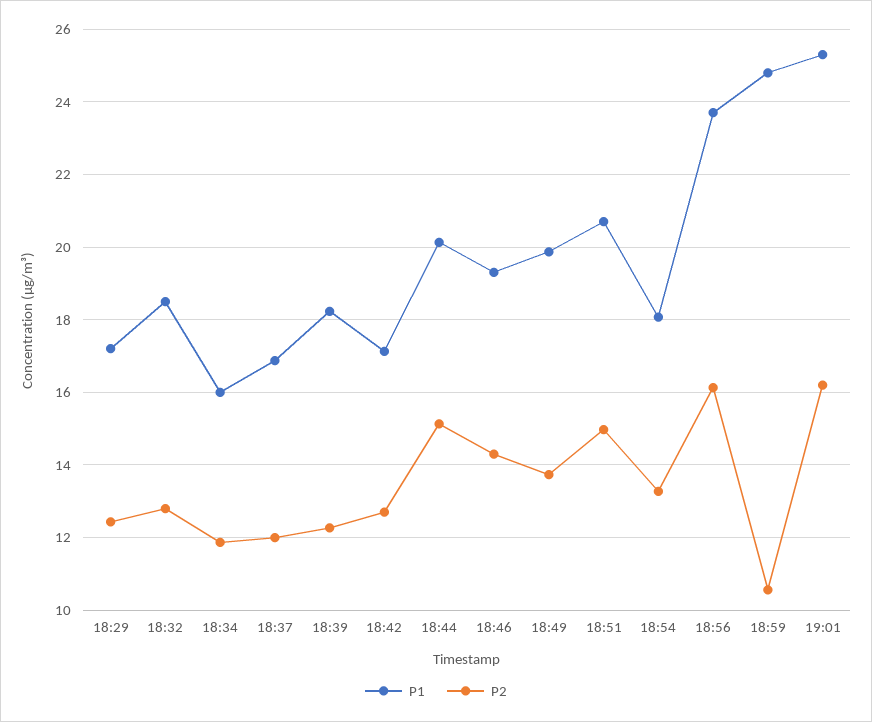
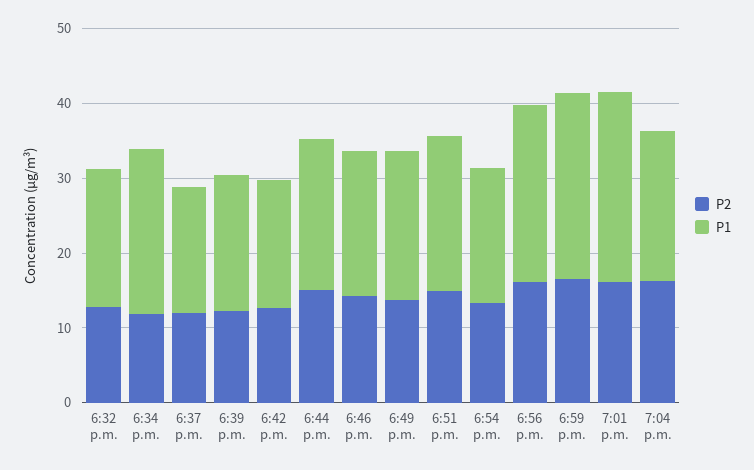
P1, 18:29: 17.2 -> none
P2, 18:29: 12.4 -> none
P1, 18:34: 16 -> 22
P2, 18:59: 10.6 -> 16
P2, 7:04 p.m.: none -> 16
P1, 7:04 p.m.: none -> 20

